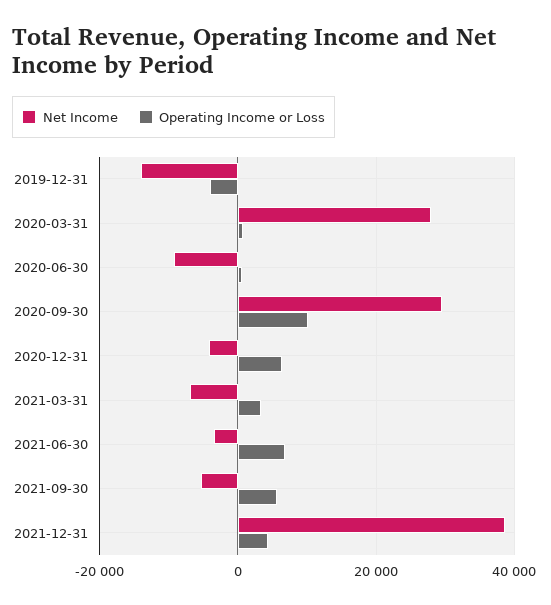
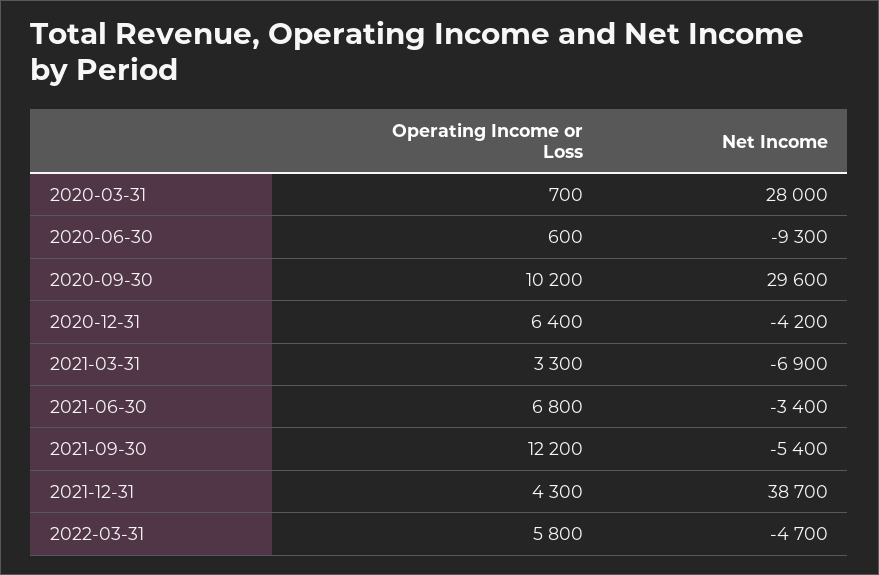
Net Income, 2019-12-31: -14000 -> none
Operating Income or Loss, 2019-12-31: -4000 -> none
Operating Income or Loss, 2021-09-30: 6000 -> 12200
Operating Income or Loss, 2022-03-31: none -> 5800
Net Income, 2022-03-31: none -> -4700

